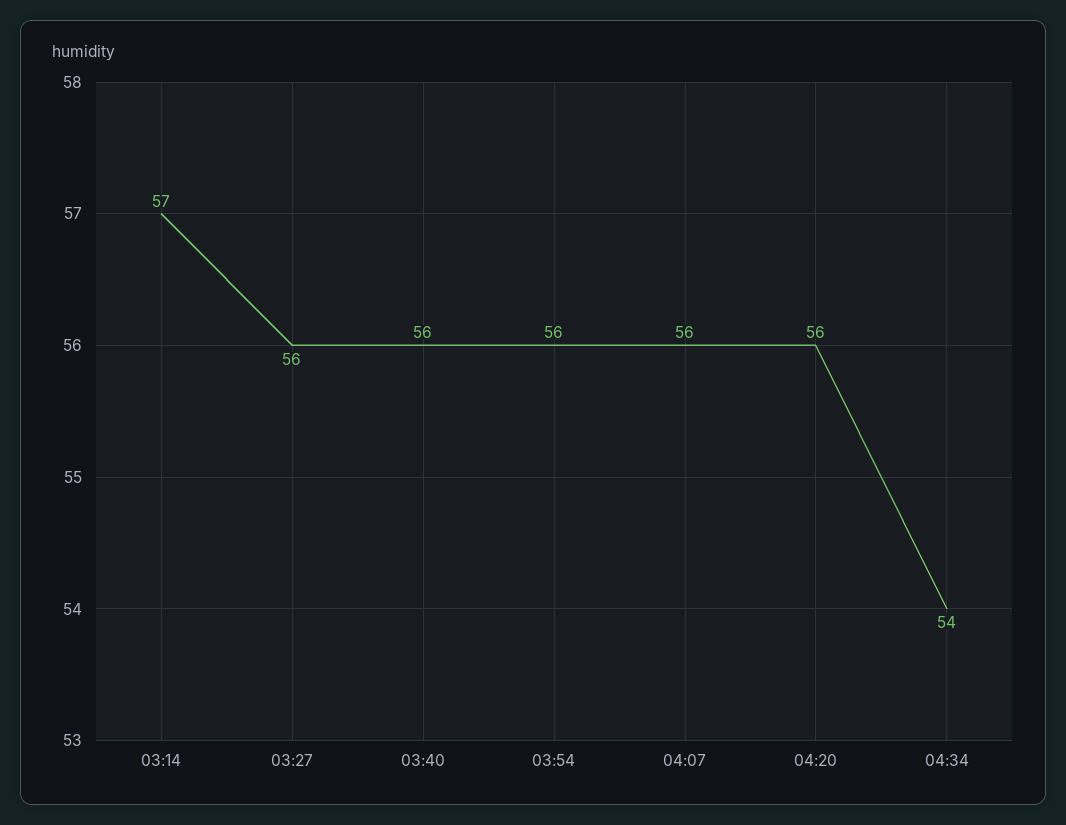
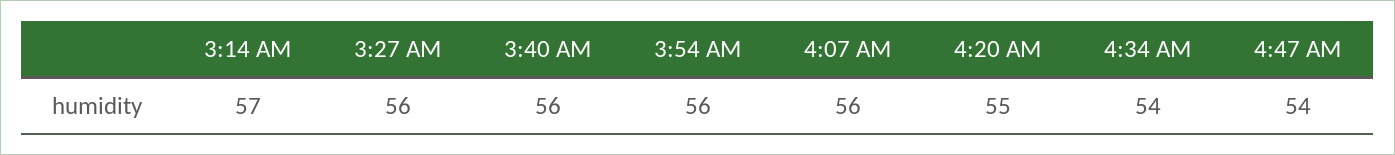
04:20: 56 -> 55
4:47 AM: none -> 54

